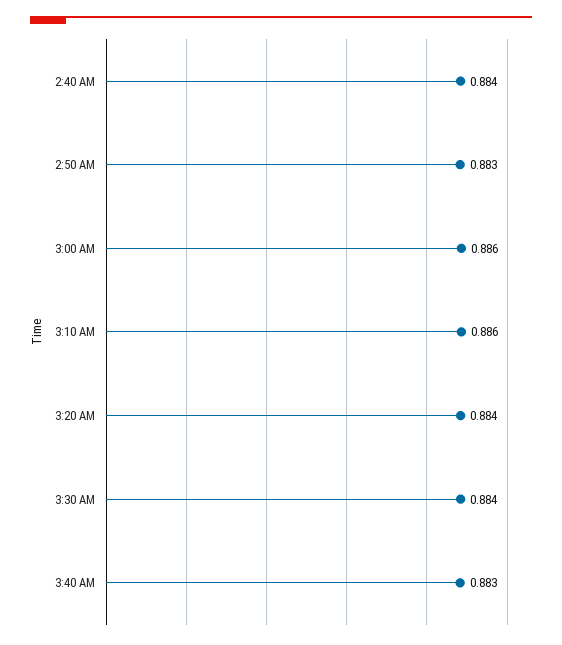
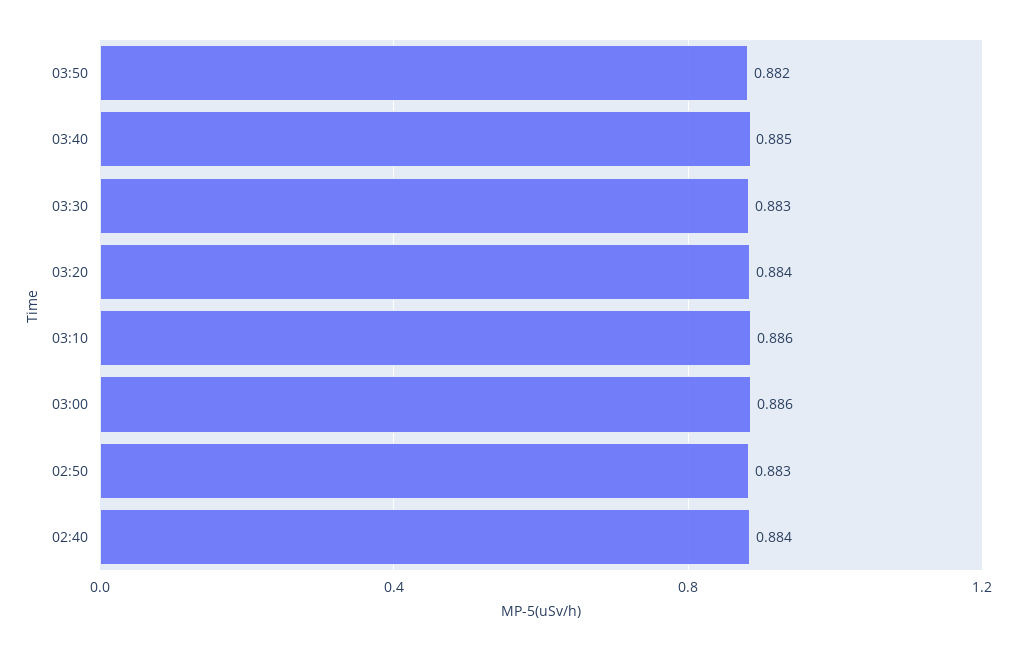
3:30 AM: 0.884 -> 0.883
3:40 AM: 0.883 -> 0.885
03:50: none -> 0.882

